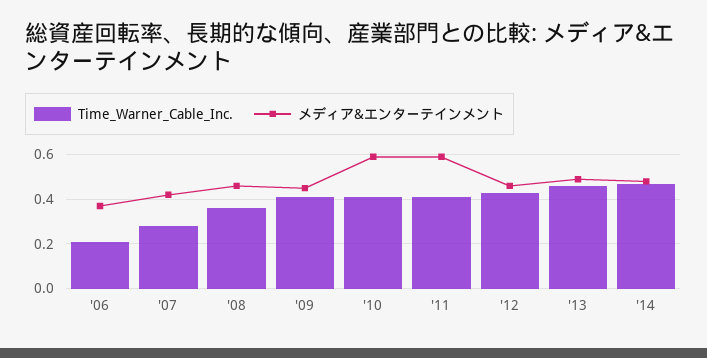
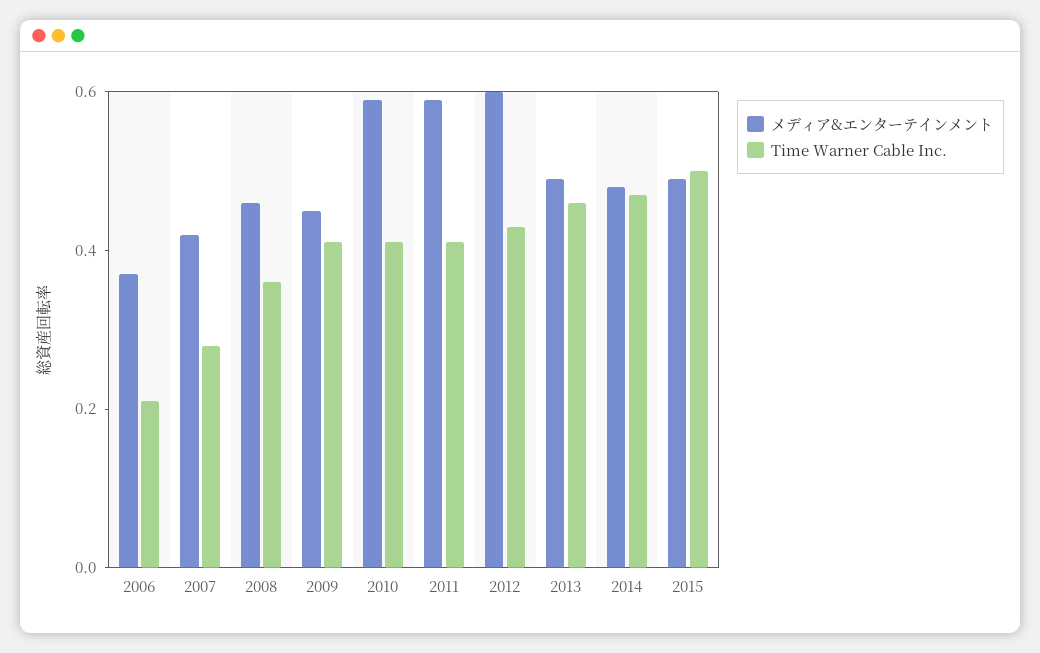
メディア&エンターテインメント, '12: 0.45 -> 0.6
メディア&エンターテインメント, 2015: none -> 0.5
Time_Warner_Cable_Inc., 2015: none -> 0.5

